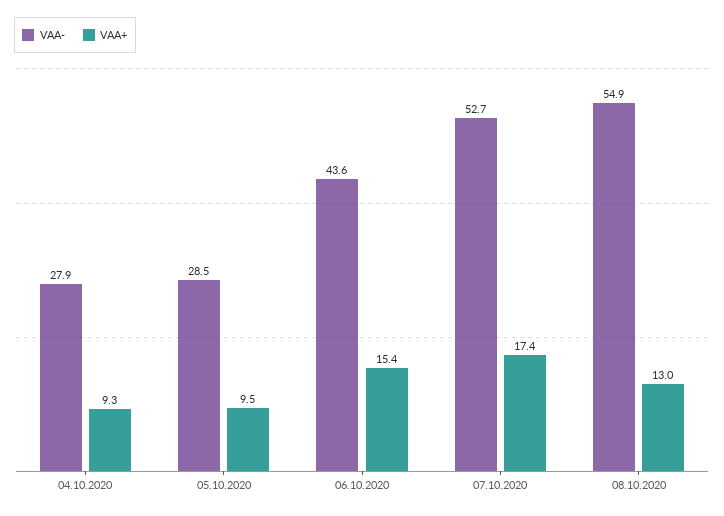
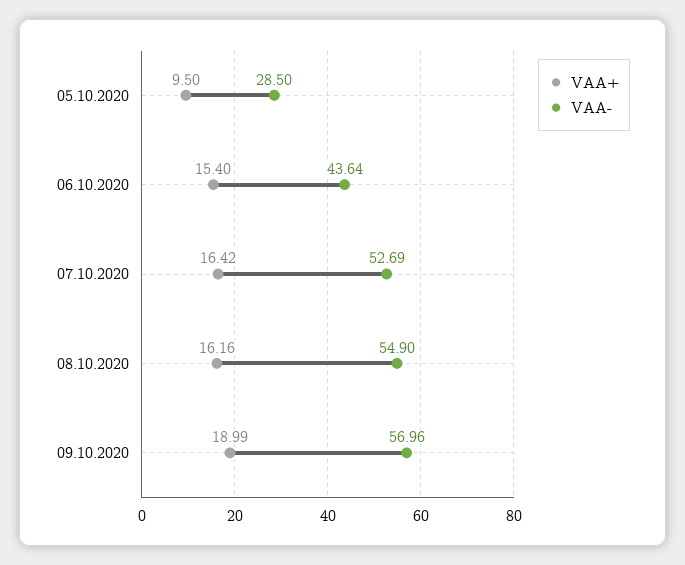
VAA-, 04.10.2020: 27.9 -> none
VAA+, 04.10.2020: 9.3 -> none
VAA+, 07.10.2020: 17.4 -> 16.42
VAA+, 08.10.2020: 13 -> 16.16
VAA+, 09.10.2020: none -> 18.99
VAA-, 09.10.2020: none -> 56.96

